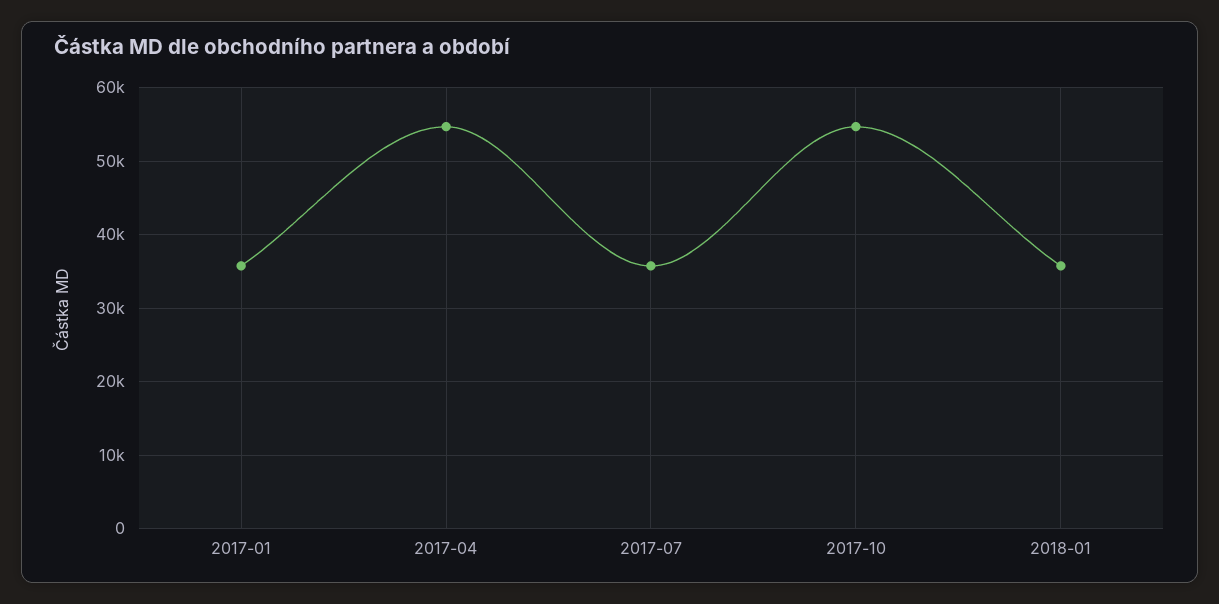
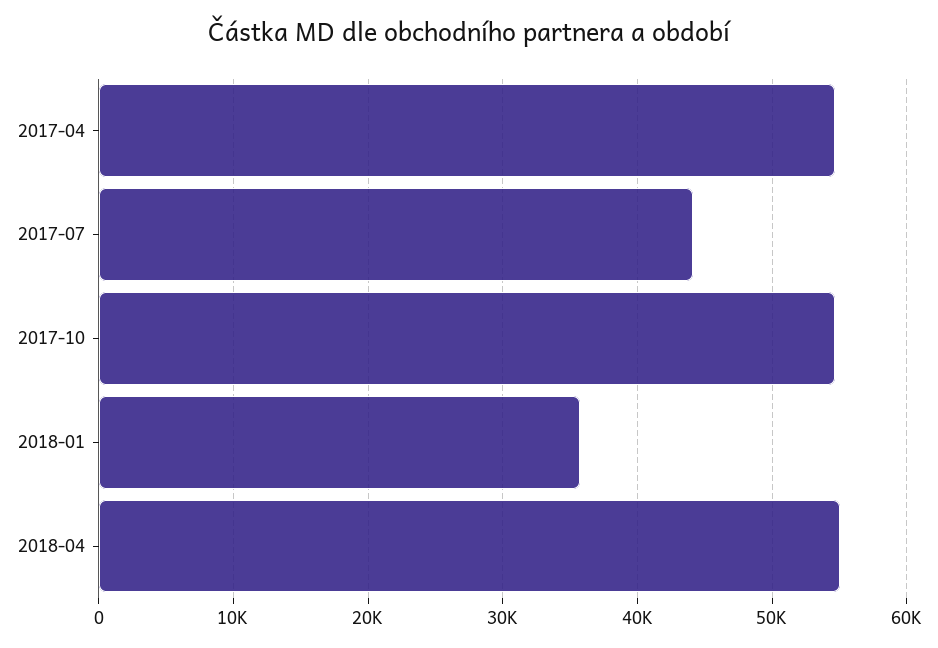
2017-01: 36000 -> none
2017-07: 36000 -> 44000
2018-04: none -> 55000

